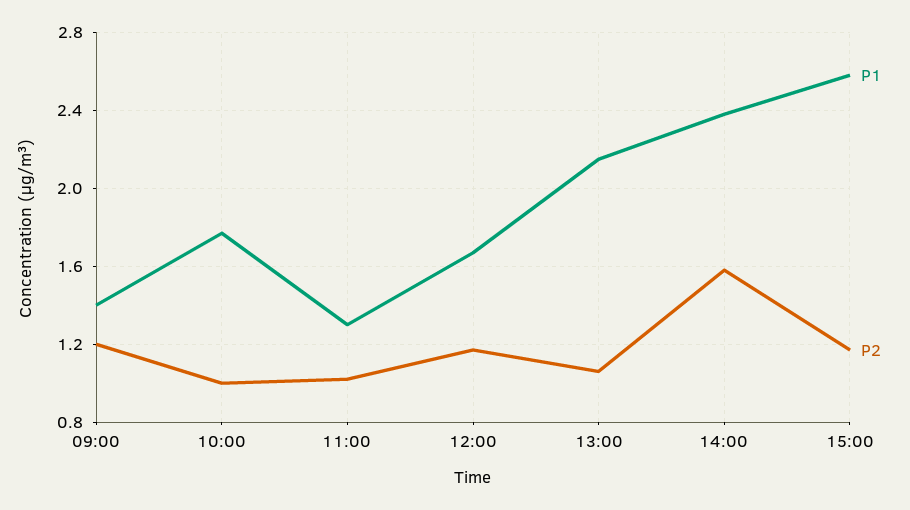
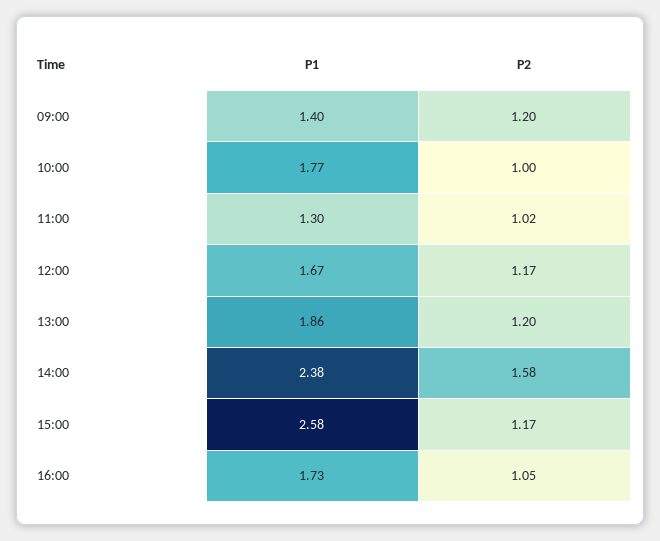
P1, 13:00: 2.15 -> 1.86
P2, 13:00: 1.05 -> 1.2
P1, 16:00: none -> 1.73
P2, 16:00: none -> 1.05

